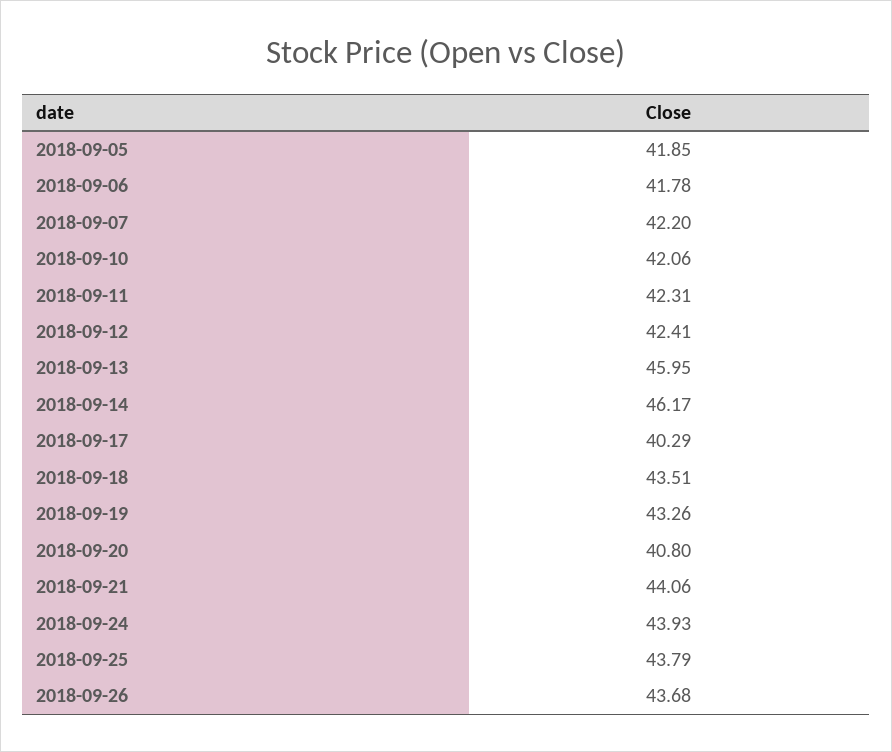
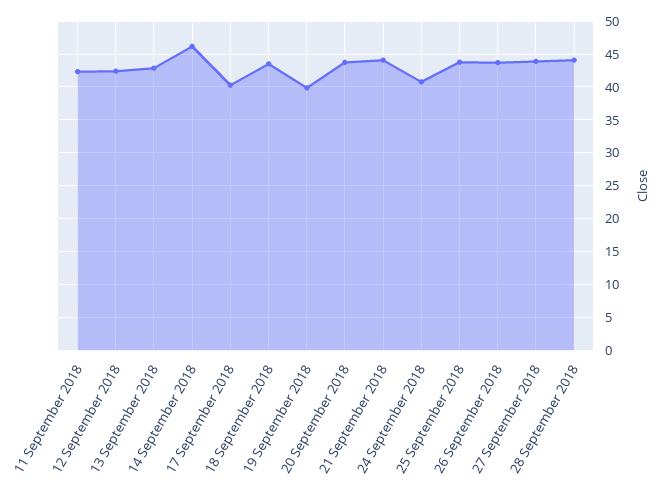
2018-09-05: 41.85 -> none
2018-09-06: 41.78 -> none
2018-09-07: 42.2 -> none
2018-09-10: 42.06 -> none
2018-09-13: 45.95 -> 43
2018-09-19: 43.26 -> 40
2018-09-20: 40.8 -> 44
2018-09-24: 43.93 -> 41
27 September 2018: none -> 44
28 September 2018: none -> 44

